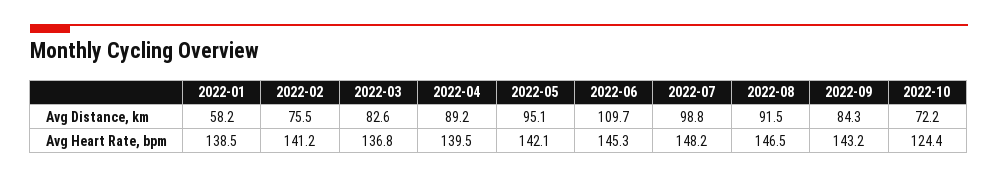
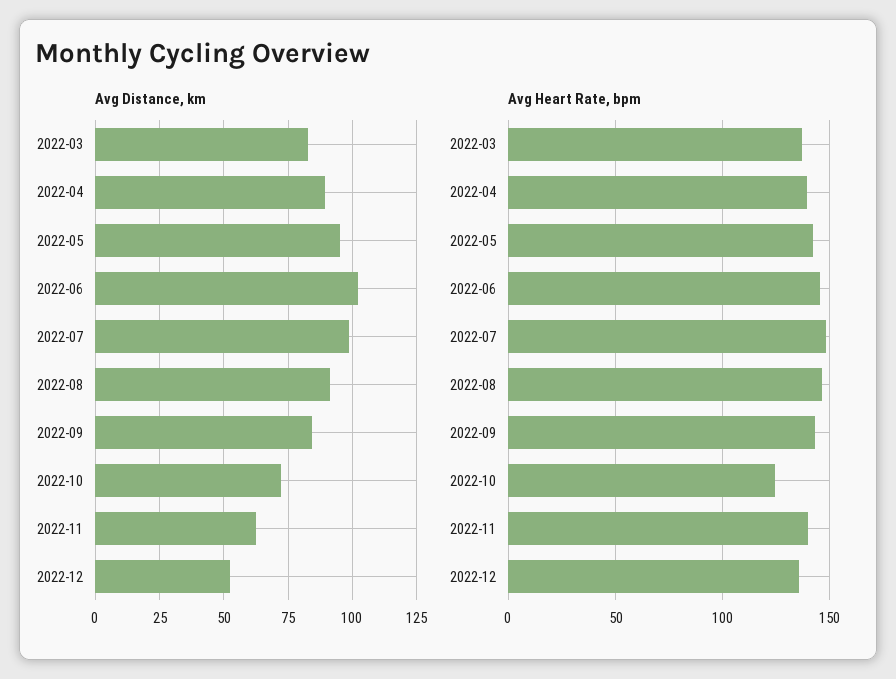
Avg Distance, km, 2022-01: 58.2 -> none
Avg Distance, km, 2022-02: 75.5 -> none
Avg Distance, km, 2022-06: 109.7 -> 102.5
Avg Heart Rate, bpm, 2022-01: 138.5 -> none
Avg Heart Rate, bpm, 2022-02: 141.2 -> none
Avg Distance, km, 2022-11: none -> 62.5
Avg Distance, km, 2022-12: none -> 52.5
Avg Heart Rate, bpm, 2022-11: none -> 140
Avg Heart Rate, bpm, 2022-12: none -> 135

